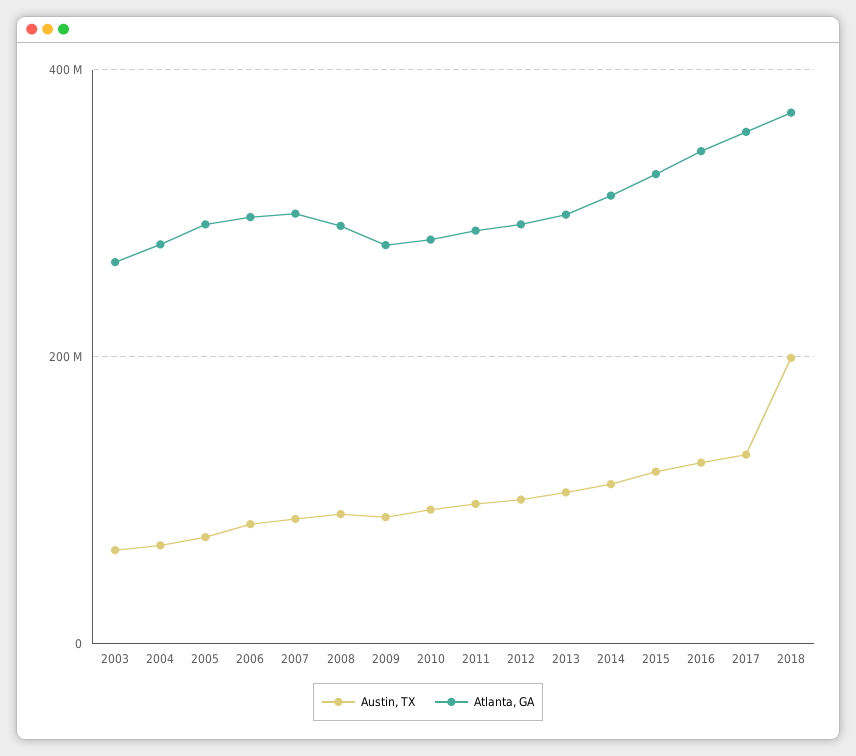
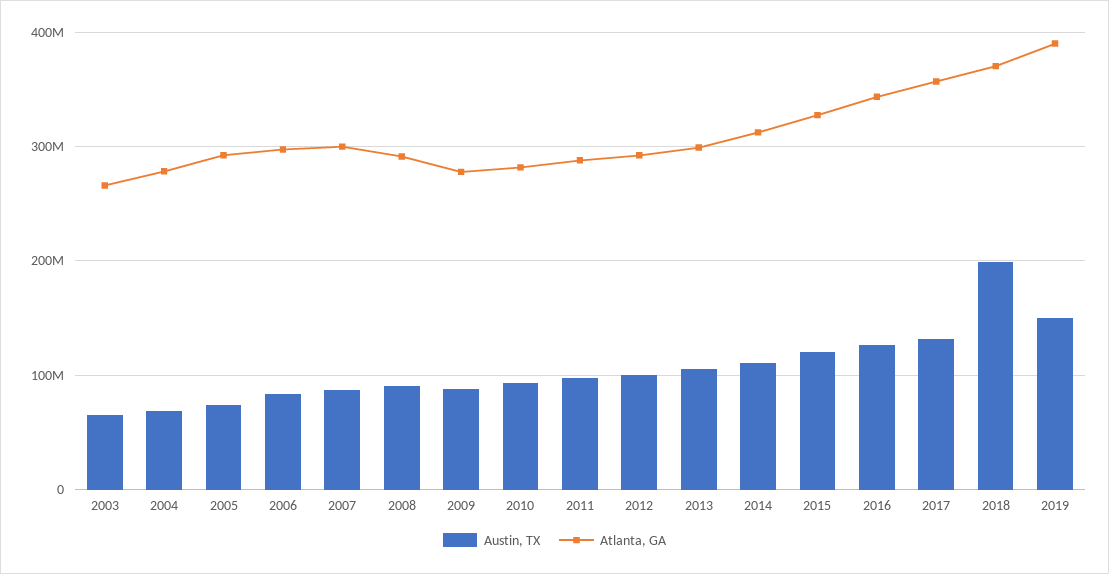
Austin, TX, 2019: none -> 150000000
Atlanta, GA, 2019: none -> 390000000

